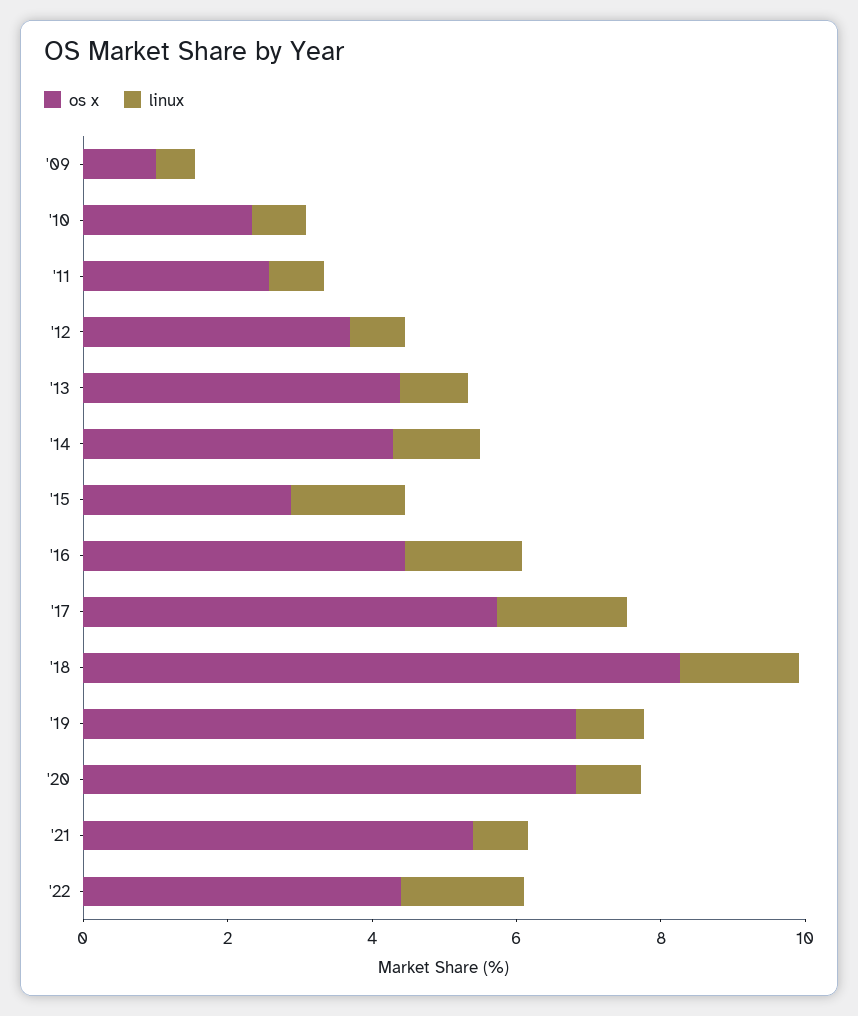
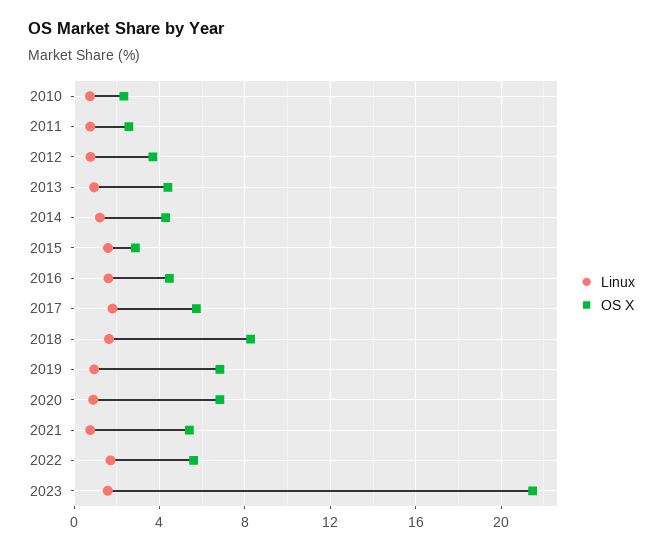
os x, '09: 1 -> none
linux, '09: 0.5 -> none
os x, '22: 4.5 -> 5.5
linux, 2023: none -> 1.5
os x, 2023: none -> 21.5

